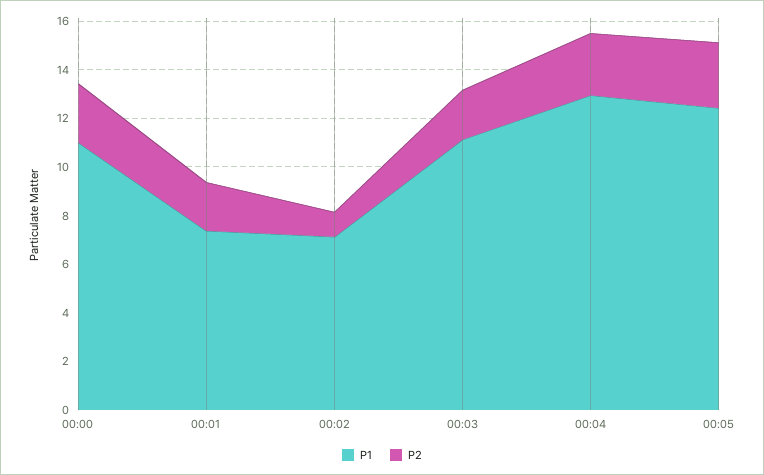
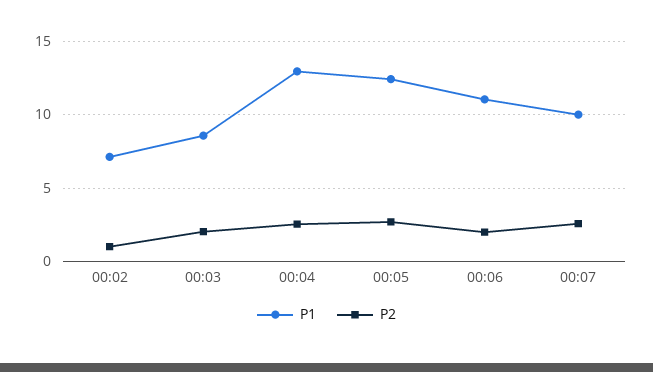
P1, 00:00: 11 -> none
P2, 00:00: 2.5 -> none
P1, 00:01: 7.5 -> none
P2, 00:01: 2 -> none
P1, 00:03: 11 -> 8.5
P1, 00:06: none -> 11
P2, 00:06: none -> 2
P1, 00:07: none -> 10
P2, 00:07: none -> 2.5

